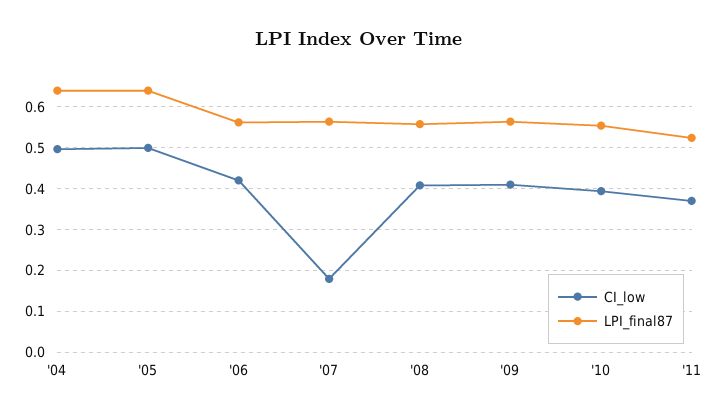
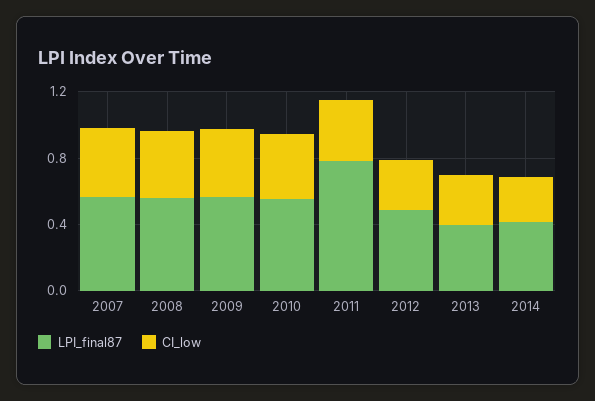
CI_low, '04: 0.5 -> none
LPI_final87, '04: 0.64 -> none
CI_low, '05: 0.5 -> none
LPI_final87, '05: 0.64 -> none
CI_low, '06: 0.42 -> none
LPI_final87, '06: 0.56 -> none
CI_low, '07: 0.18 -> 0.4
LPI_final87, '11: 0.52 -> 0.8
LPI_final87, 2012: none -> 0.5
CI_low, 2012: none -> 0.3
LPI_final87, 2013: none -> 0.4
CI_low, 2013: none -> 0.3
LPI_final87, 2014: none -> 0.4
CI_low, 2014: none -> 0.3

